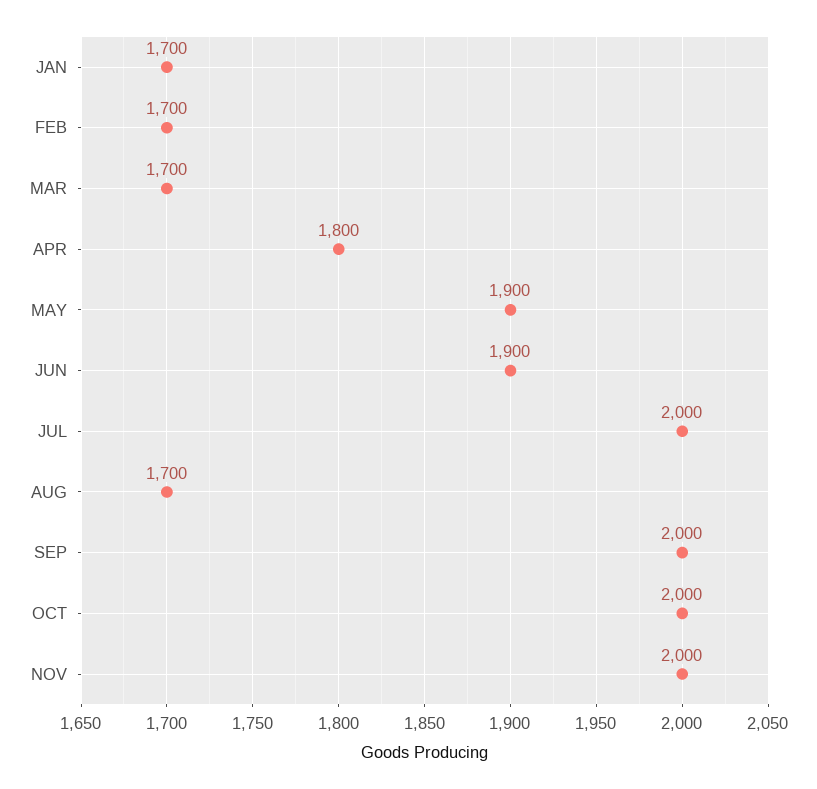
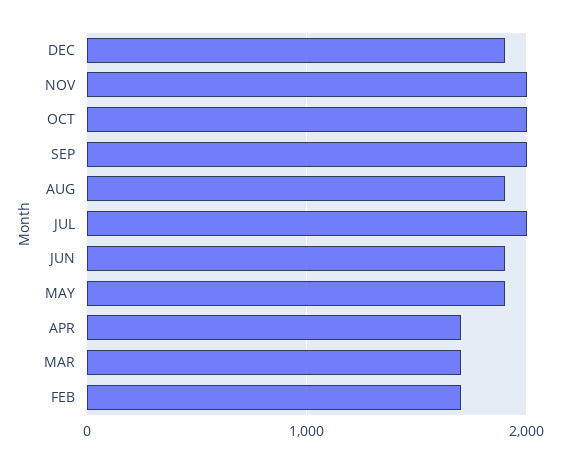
JAN: 1700 -> none
APR: 1800 -> 1700
AUG: 1700 -> 1900
DEC: none -> 1900

